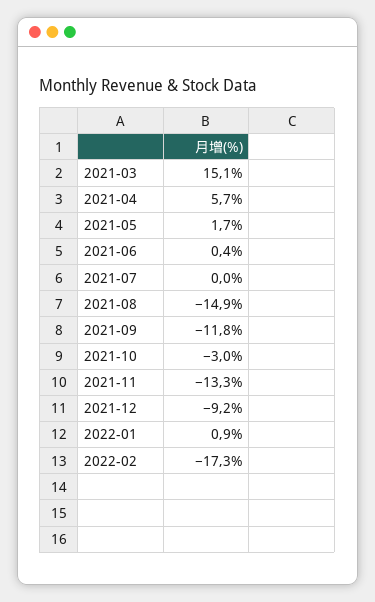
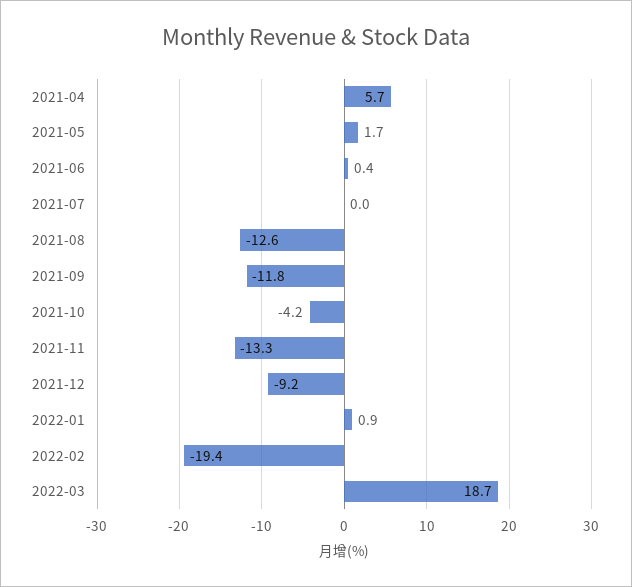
2021-03: 15.1 -> none
2021-08: -14.9 -> -12.6
2021-10: -3 -> -4.2
2022-02: -17.3 -> -19.4
2022-03: none -> 18.7

